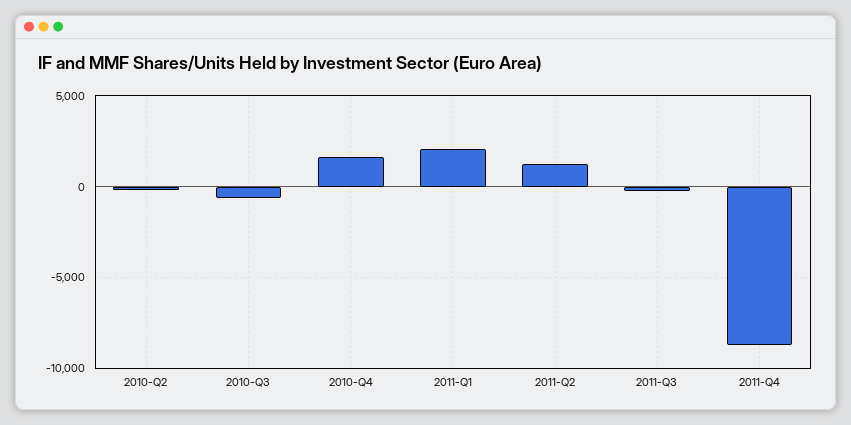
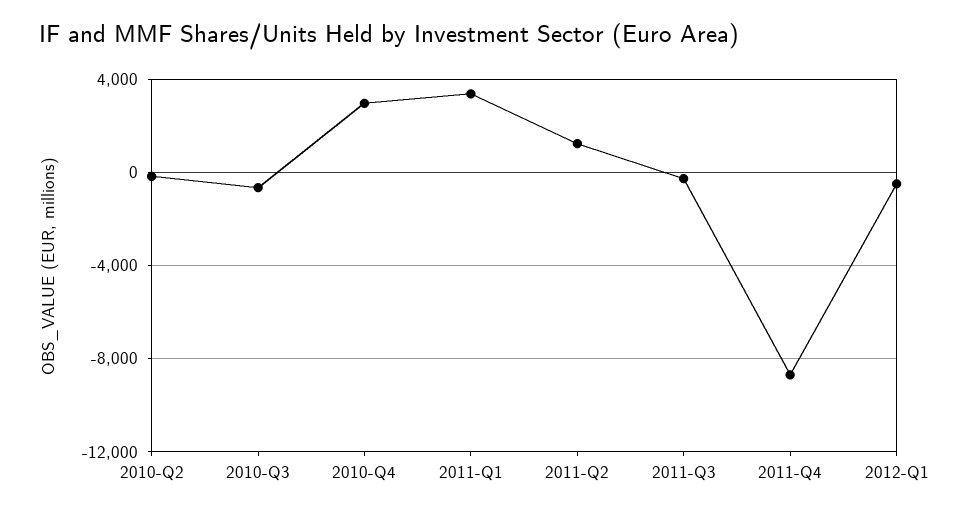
2010-Q4: 1500 -> 3000
2011-Q1: 2000 -> 3500
2012-Q1: none -> -500

